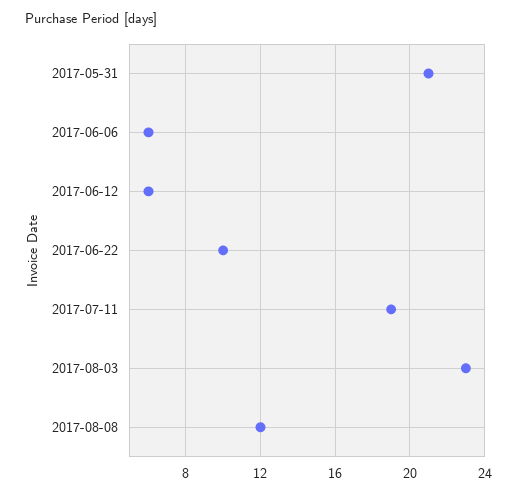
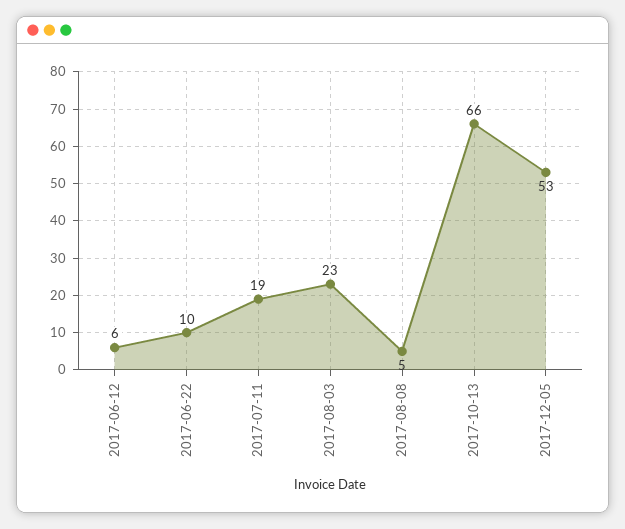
2017-05-31: 21 -> none
2017-06-06: 6 -> none
2017-08-08: 12 -> 5
2017-10-13: none -> 66
2017-12-05: none -> 53

